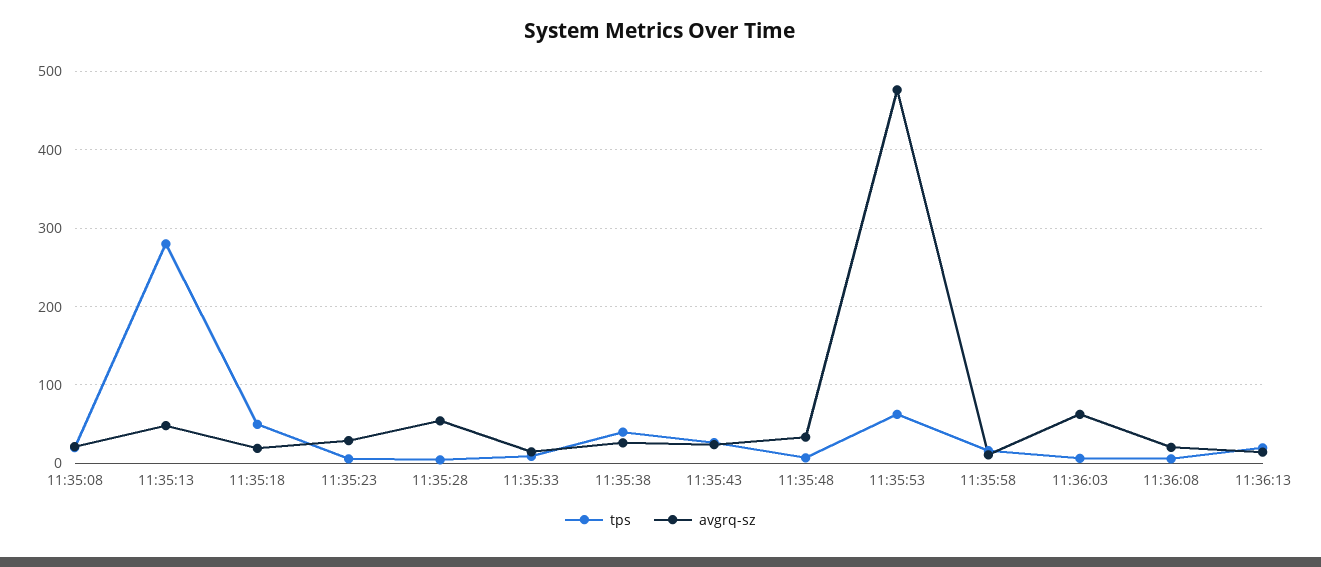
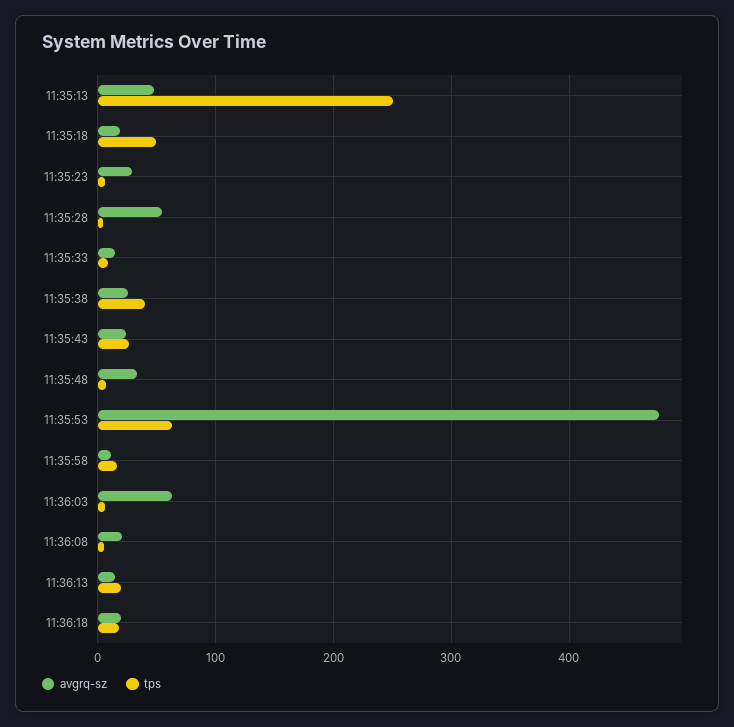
tps, 11:35:08: 20 -> none
avgrq-sz, 11:35:08: 20 -> none
tps, 11:35:13: 280 -> 250
avgrq-sz, 11:36:18: none -> 20
tps, 11:36:18: none -> 20

